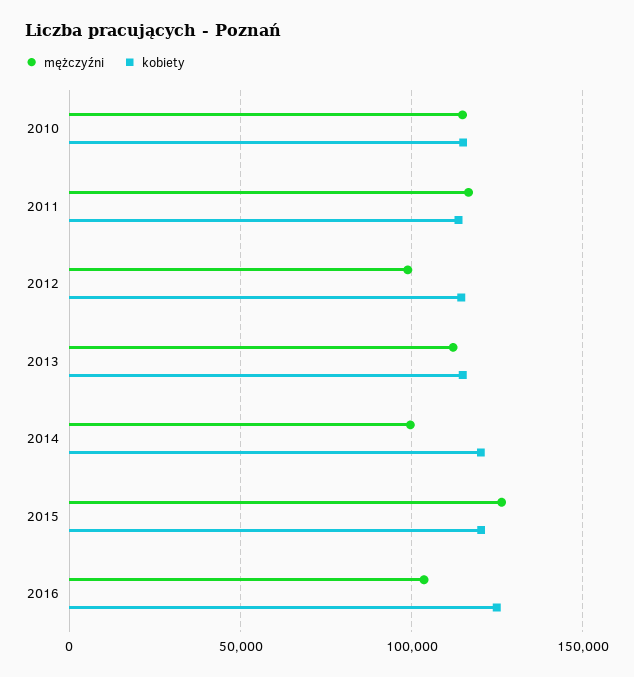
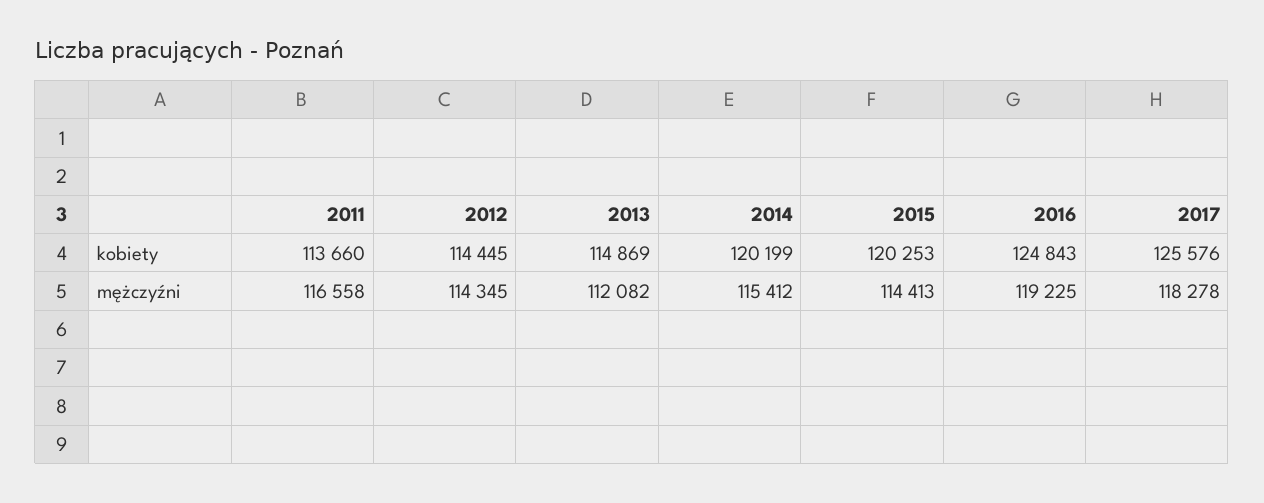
mężczyźni, 2010: 115000 -> none
kobiety, 2010: 115000 -> none
mężczyźni, 2012: 100000 -> 114345
mężczyźni, 2014: 100000 -> 115412
mężczyźni, 2015: 125000 -> 114413
mężczyźni, 2016: 105000 -> 119225
kobiety, 2017: none -> 125576
mężczyźni, 2017: none -> 118278

